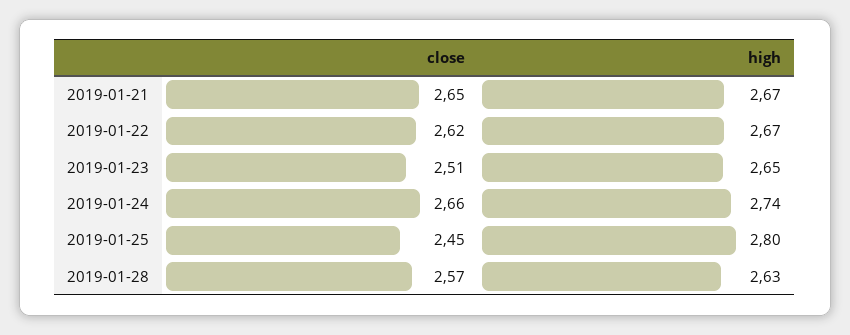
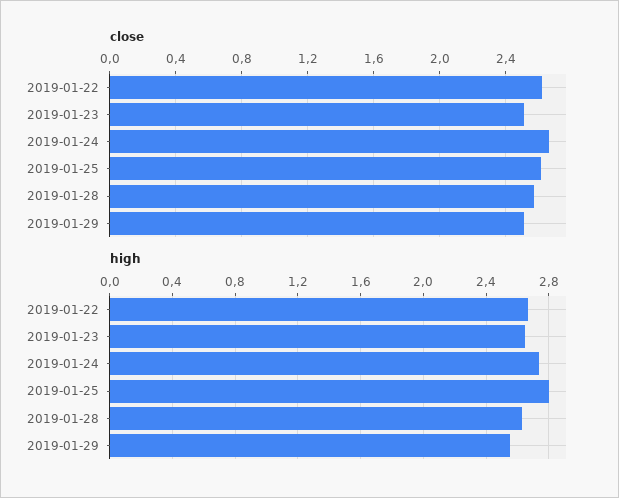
close, 2019-01-21: 2.65 -> none
high, 2019-01-21: 2.67 -> none
close, 2019-01-25: 2.45 -> 2.6
close, 2019-01-29: none -> 2.5
high, 2019-01-29: none -> 2.55

